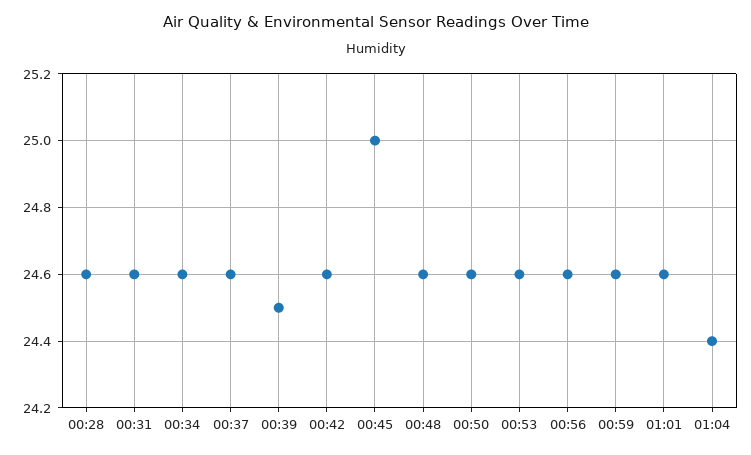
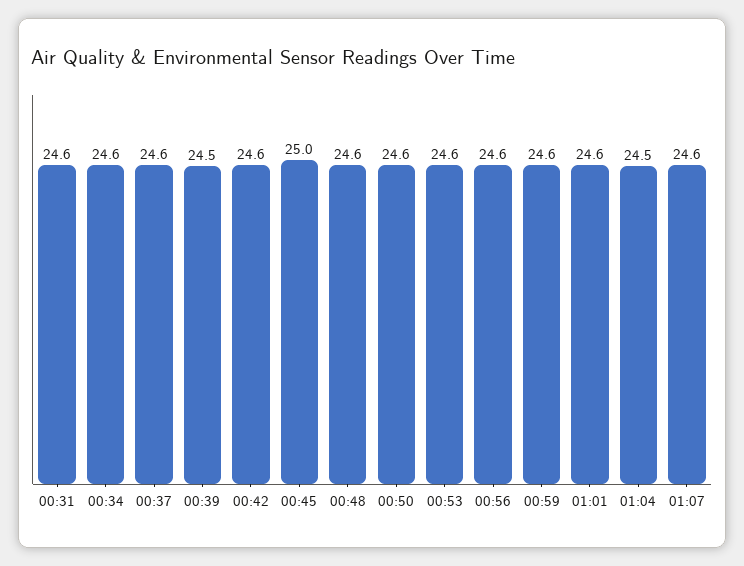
00:28: 24.6 -> none
01:04: 24.4 -> 24.5
01:07: none -> 24.6

